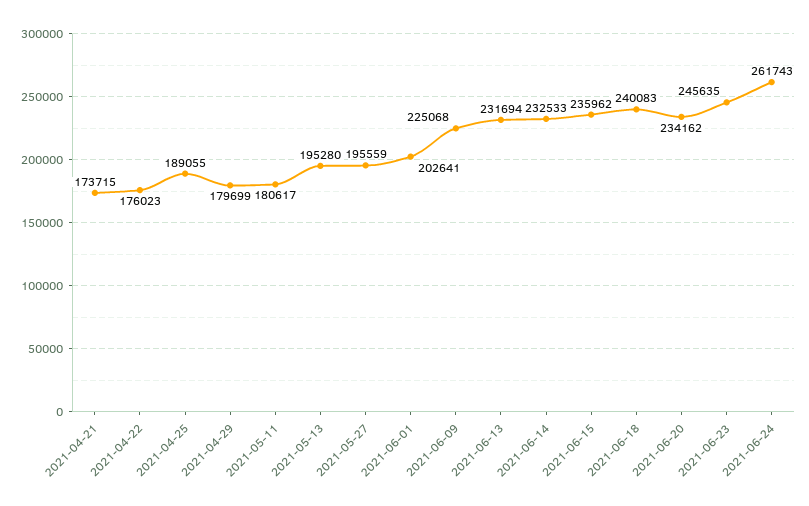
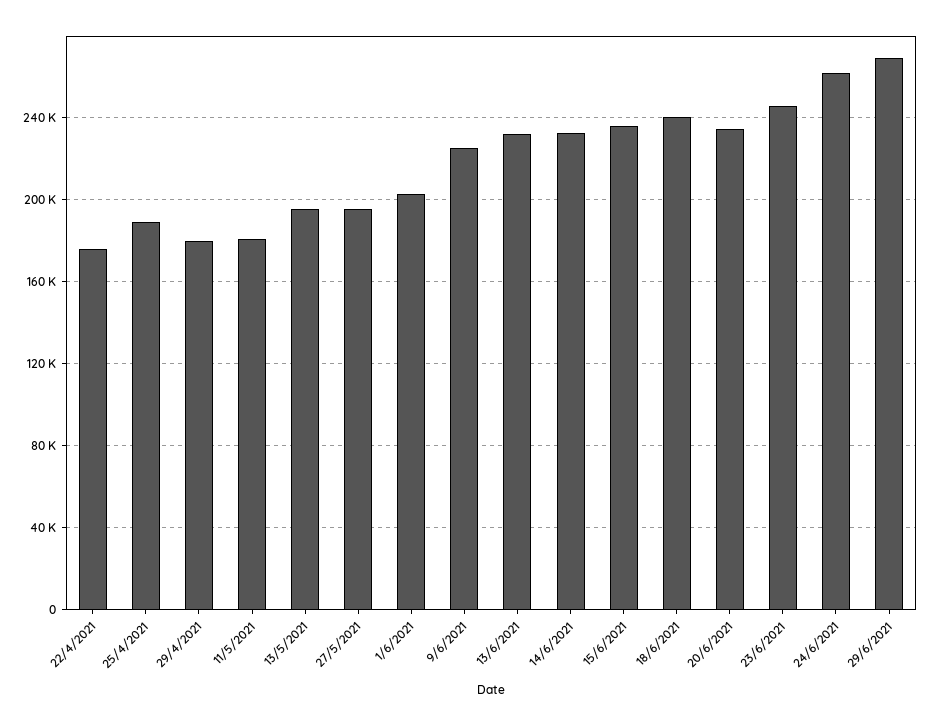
2021-04-21: 173715 -> none
29/6/2021: none -> 270000

